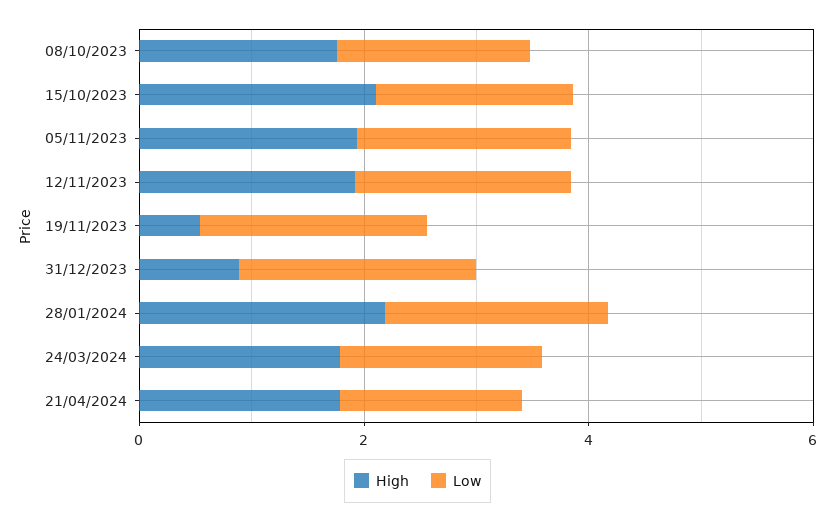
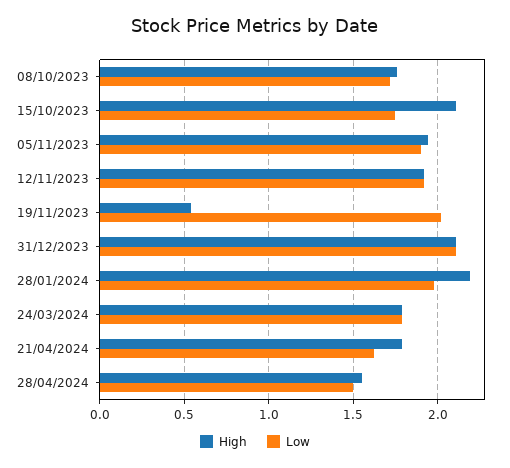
High, 31/12/2023: 1 -> 2.1
High, 28/04/2024: none -> 1.55
Low, 28/04/2024: none -> 1.5

